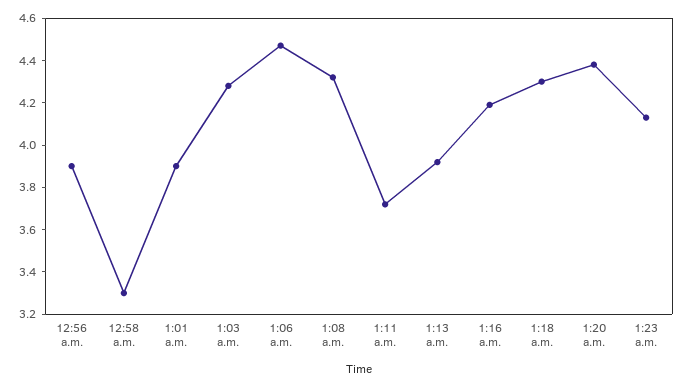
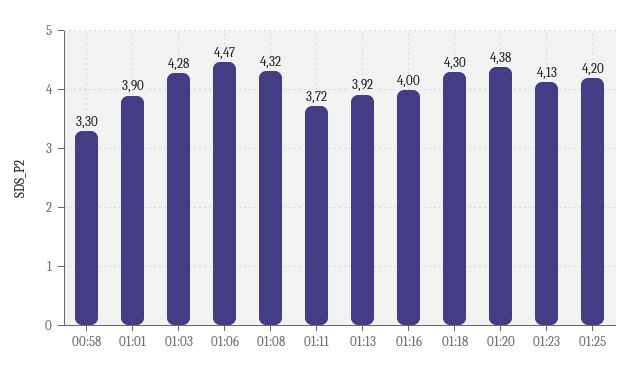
12:56 a.m.: 3.9 -> none
1:16 a.m.: 4.2 -> 4
01:25: none -> 4.2

